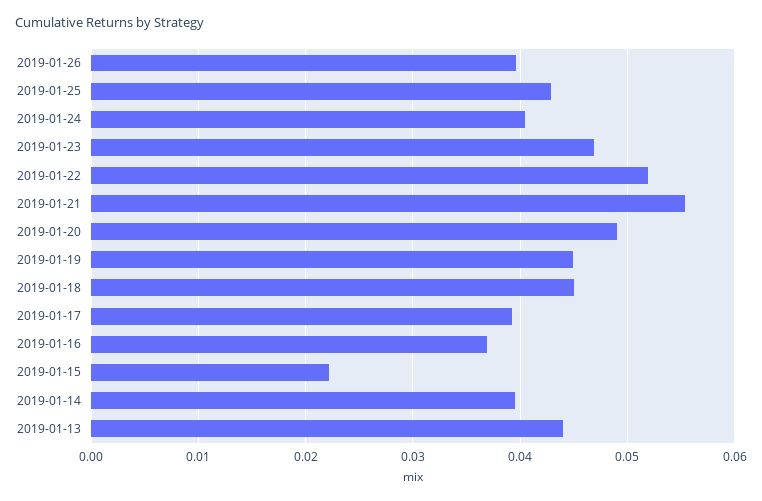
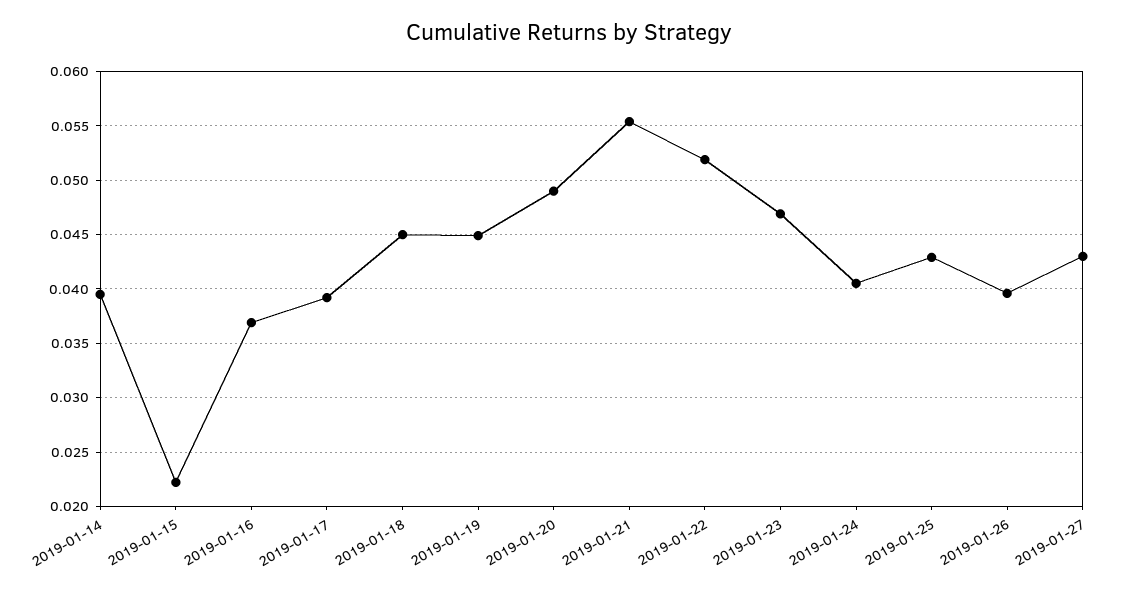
2019-01-13: 0.044 -> none
2019-01-27: none -> 0.043

